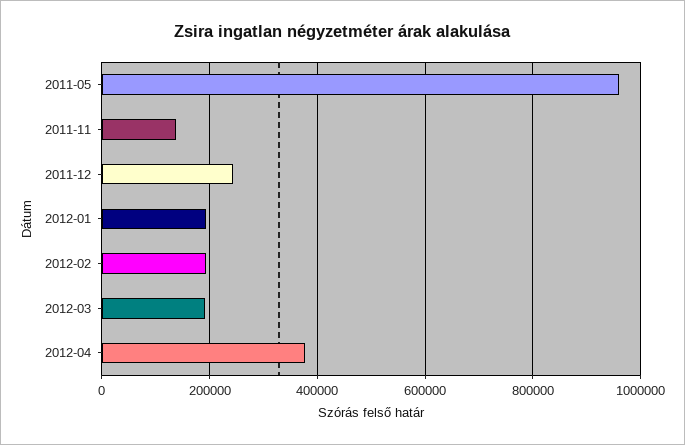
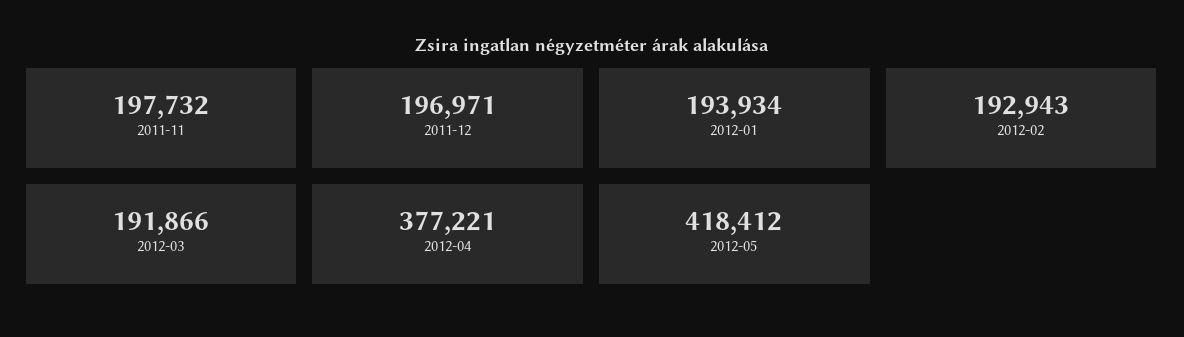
2011-05: 960000 -> none
2011-11: 140000 -> 197732
2011-12: 240000 -> 196971
2012-05: none -> 418412

